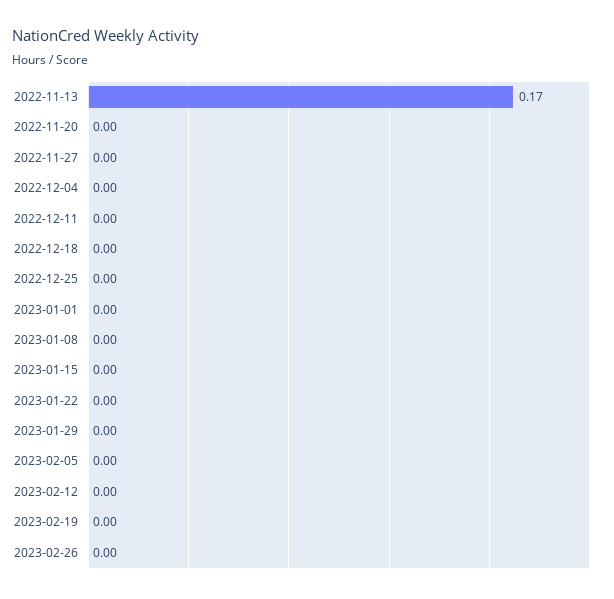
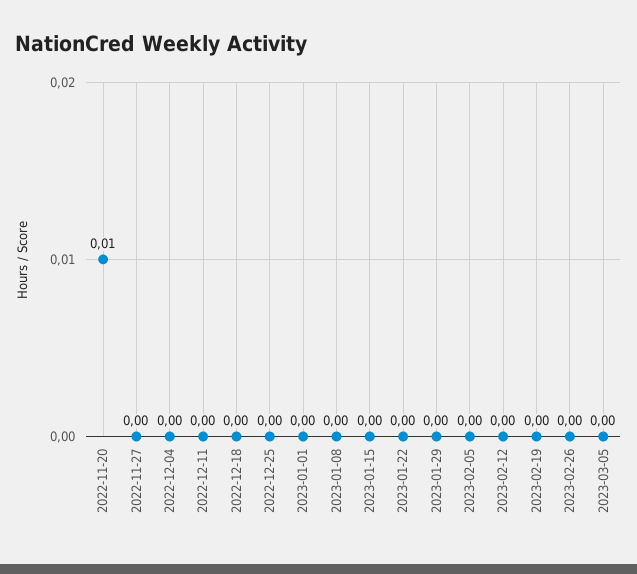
2022-11-13: 0.17 -> none
2022-11-20: 0 -> 0.01
2023-03-05: none -> 0

